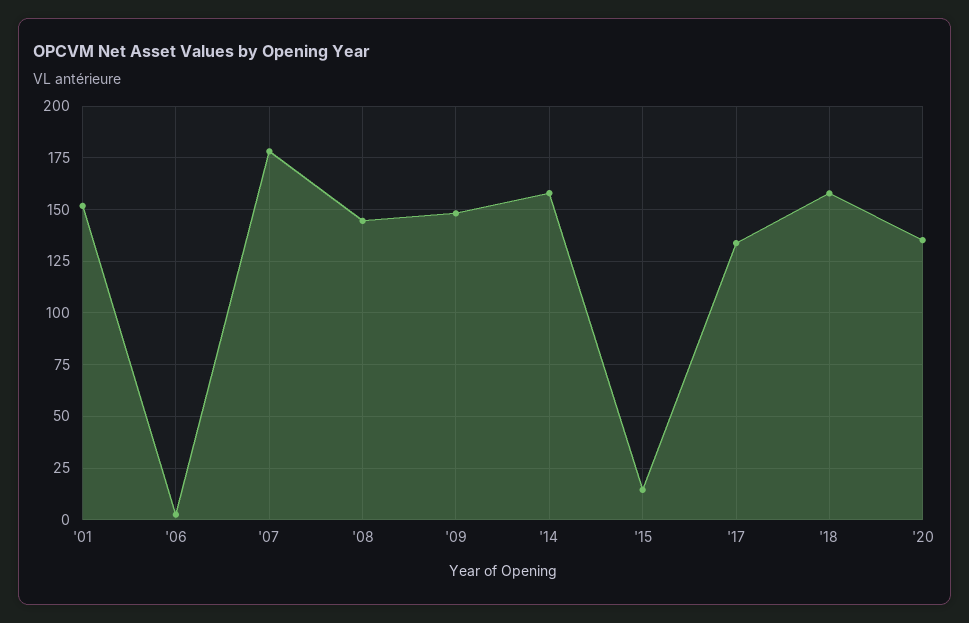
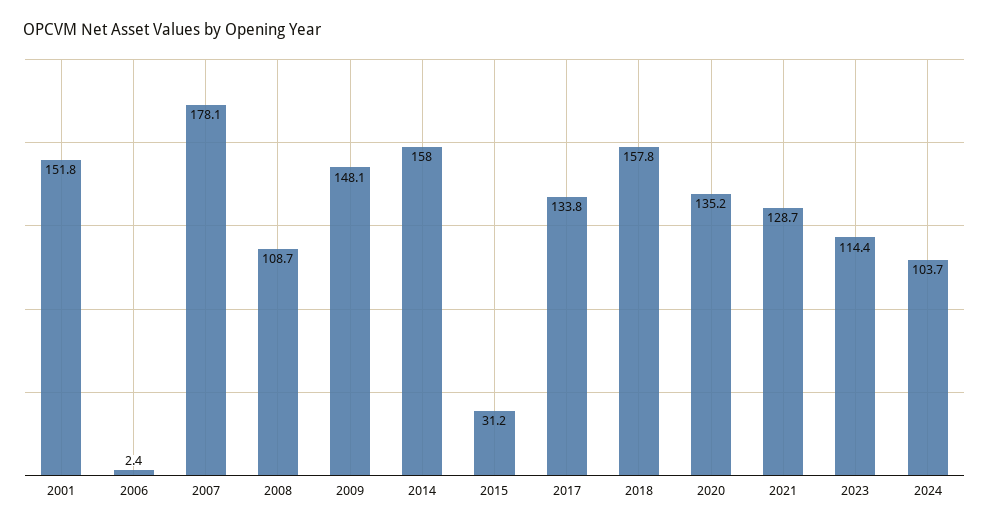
'08: 145 -> 108.7
'15: 15 -> 31.2
2021: none -> 128.7
2023: none -> 114.4
2024: none -> 103.7

